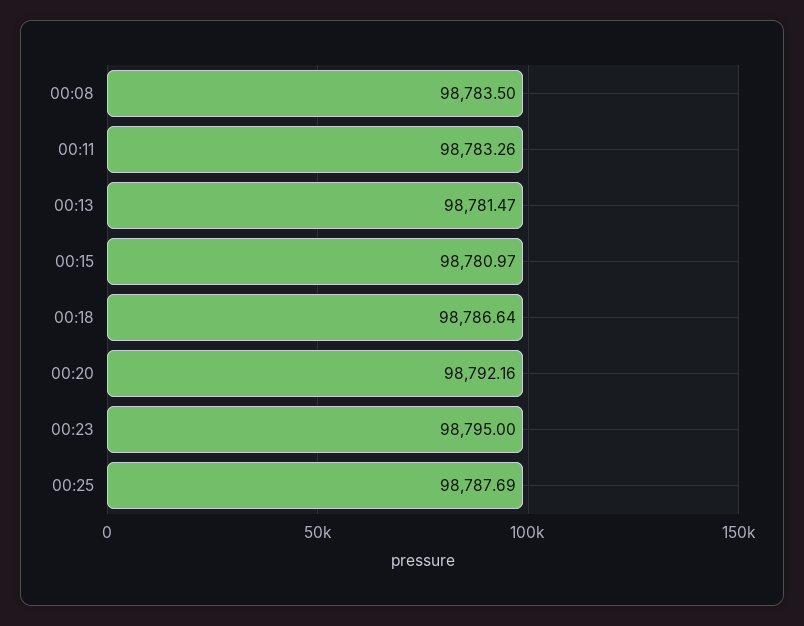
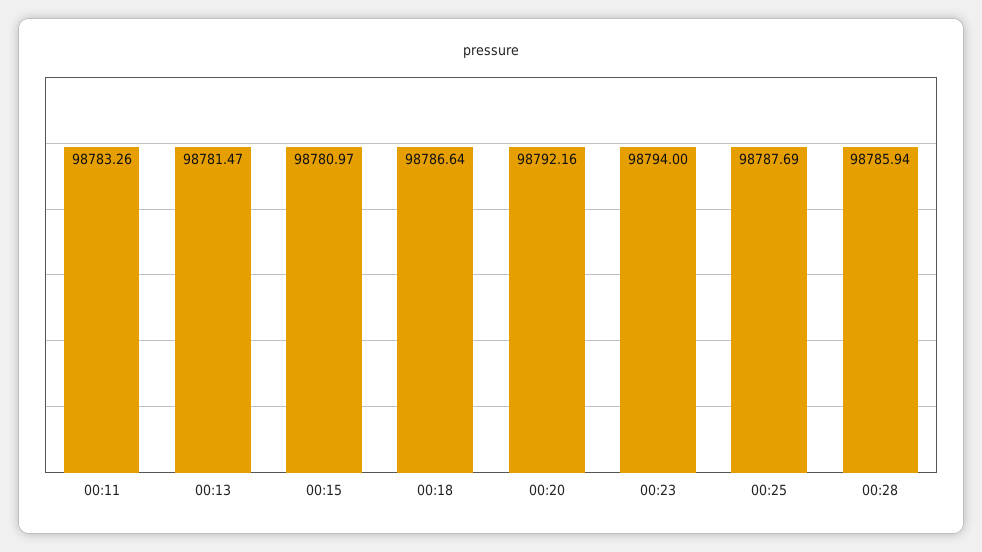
00:08: 98783.5 -> none
00:23: 98795 -> 98794
00:28: none -> 98785.94

